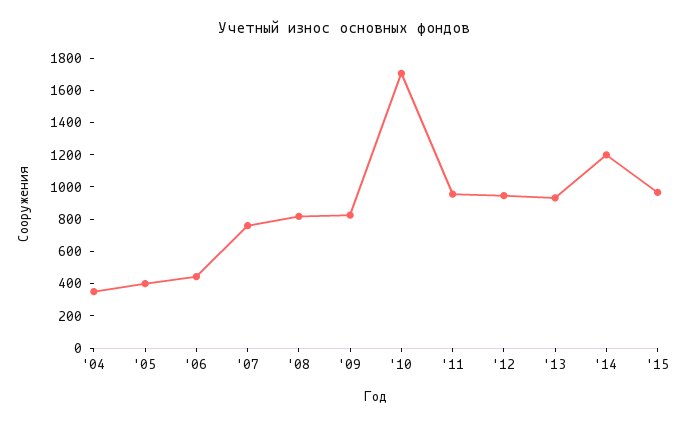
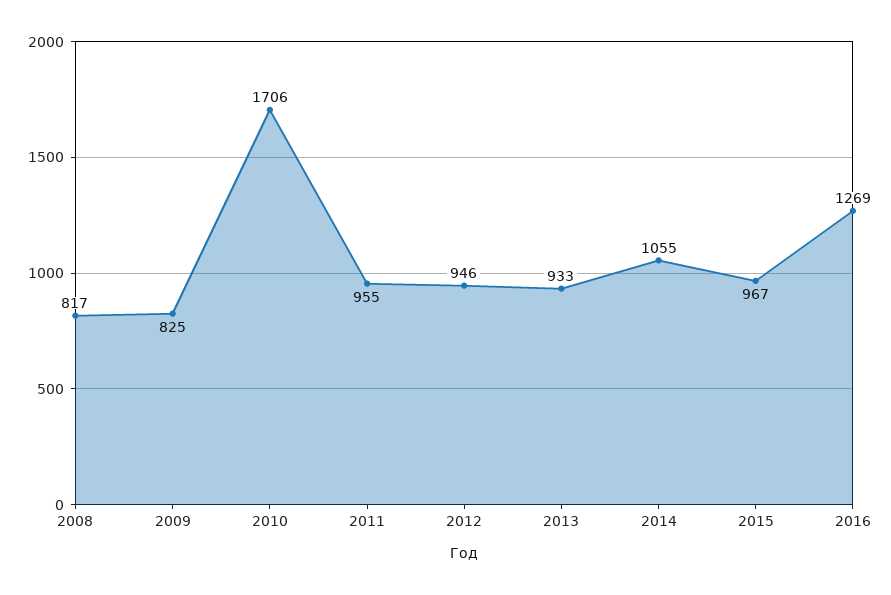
'04: 350 -> none
'05: 400 -> none
'06: 450 -> none
'07: 750 -> none
'14: 1200 -> 1055
2016: none -> 1269

